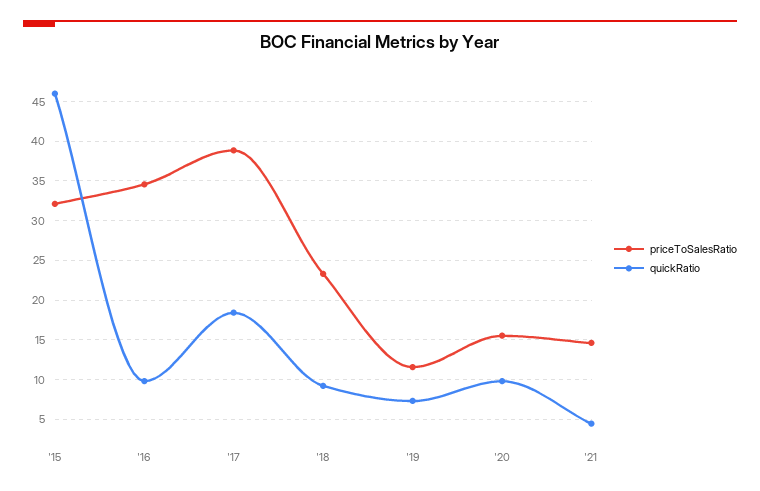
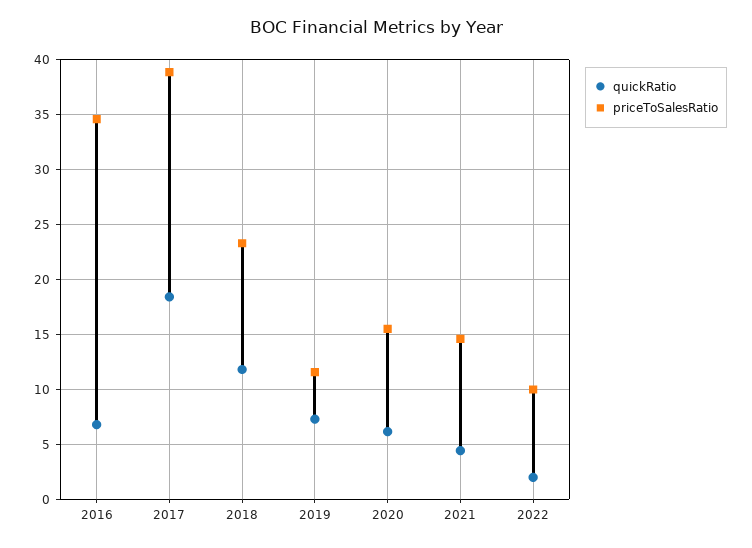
priceToSalesRatio, '15: 32 -> none
quickRatio, '15: 46 -> none
quickRatio, '16: 10 -> 7
quickRatio, '18: 9 -> 12
quickRatio, '20: 10 -> 6
quickRatio, 2022: none -> 2
priceToSalesRatio, 2022: none -> 10

